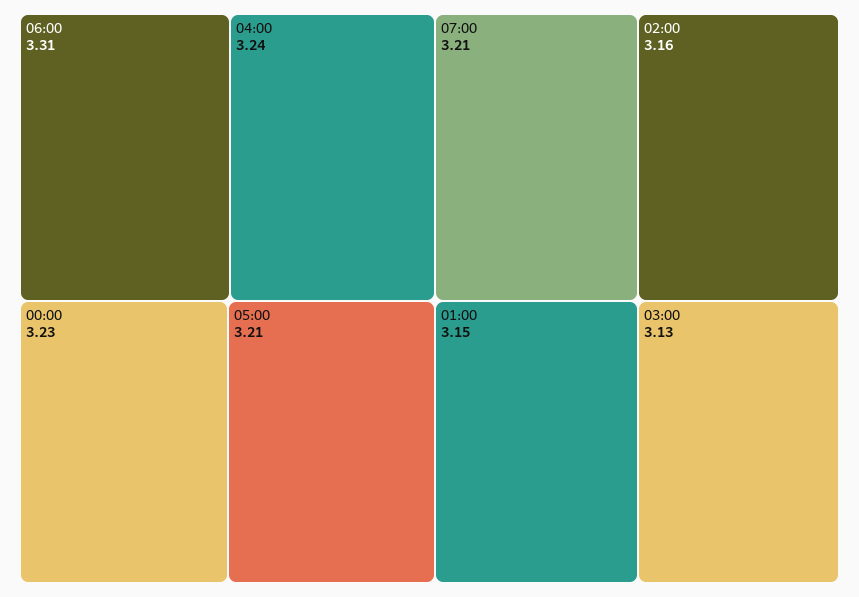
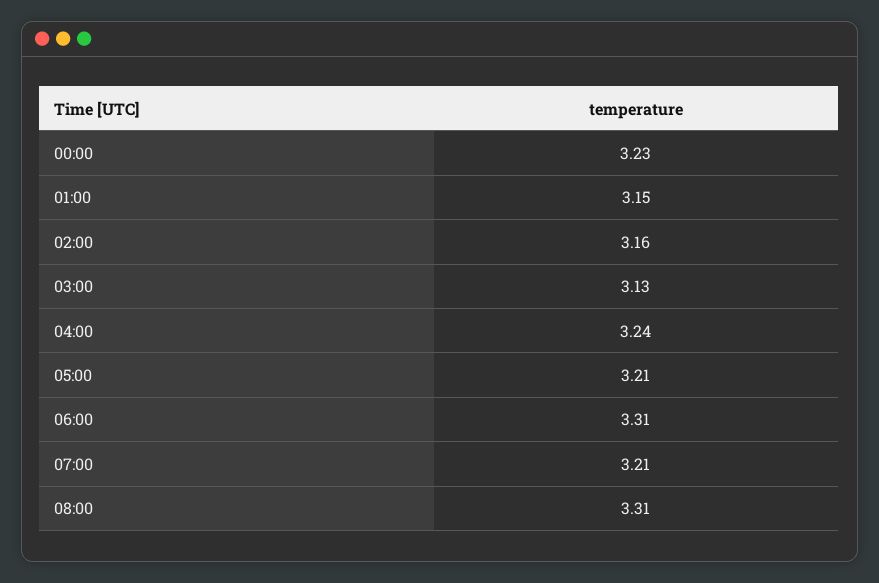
08:00: none -> 3.31

